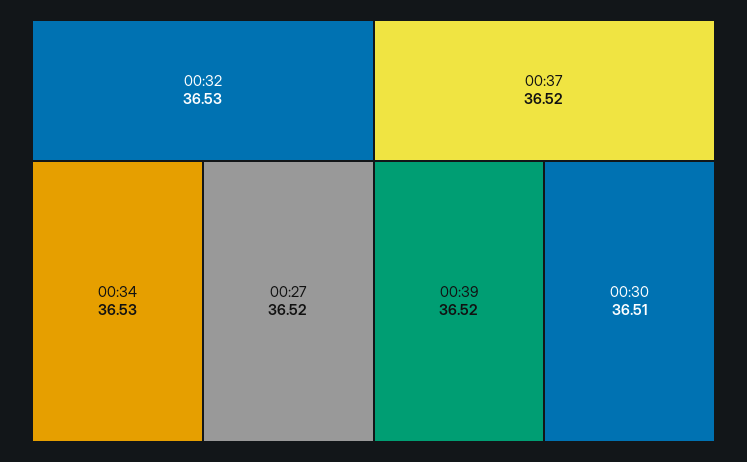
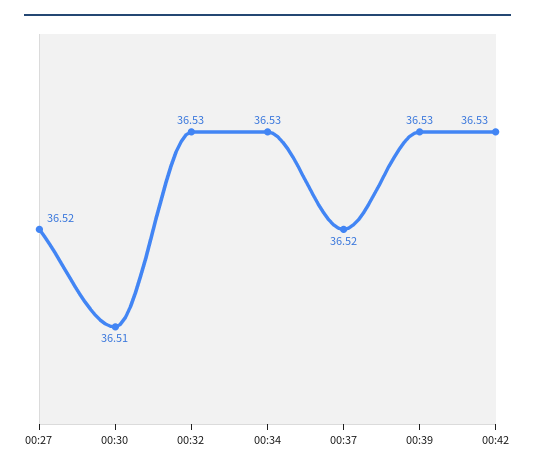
00:39: 36.52 -> 36.53
00:42: none -> 36.53

